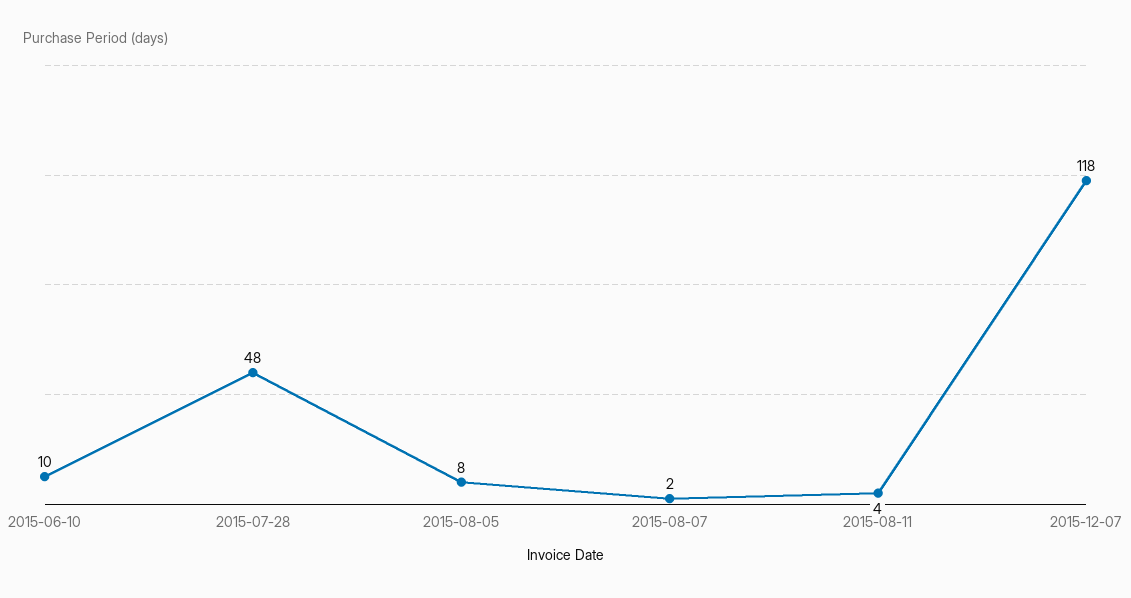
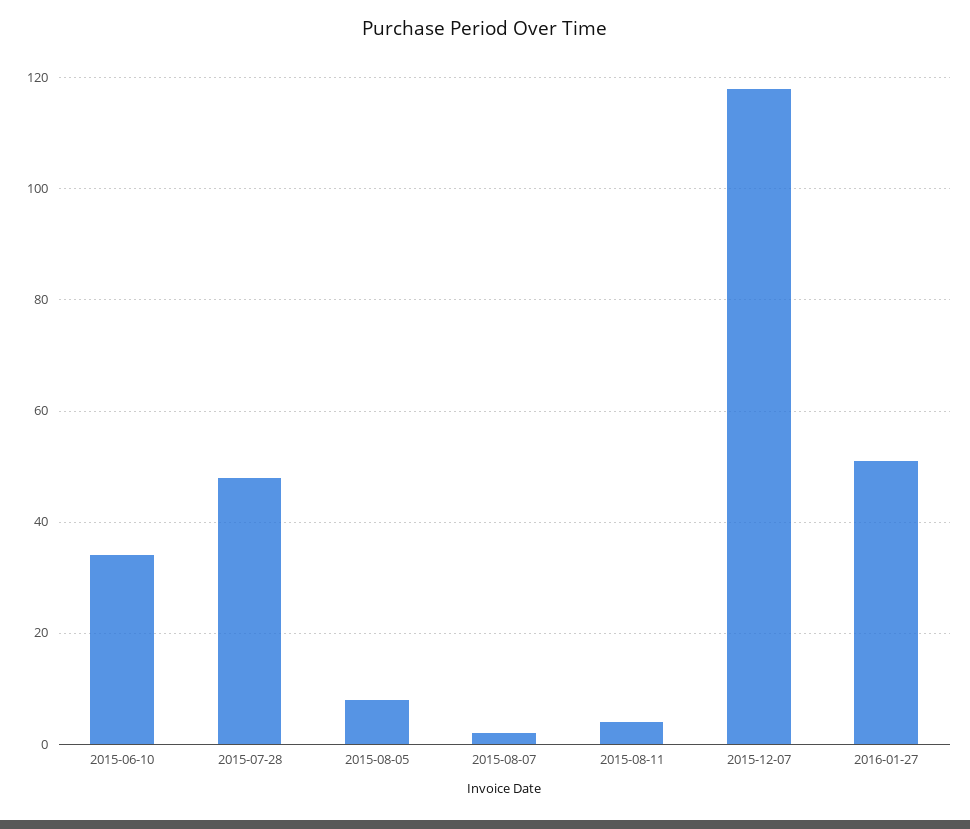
2015-06-10: 10 -> 35
2016-01-27: none -> 50

